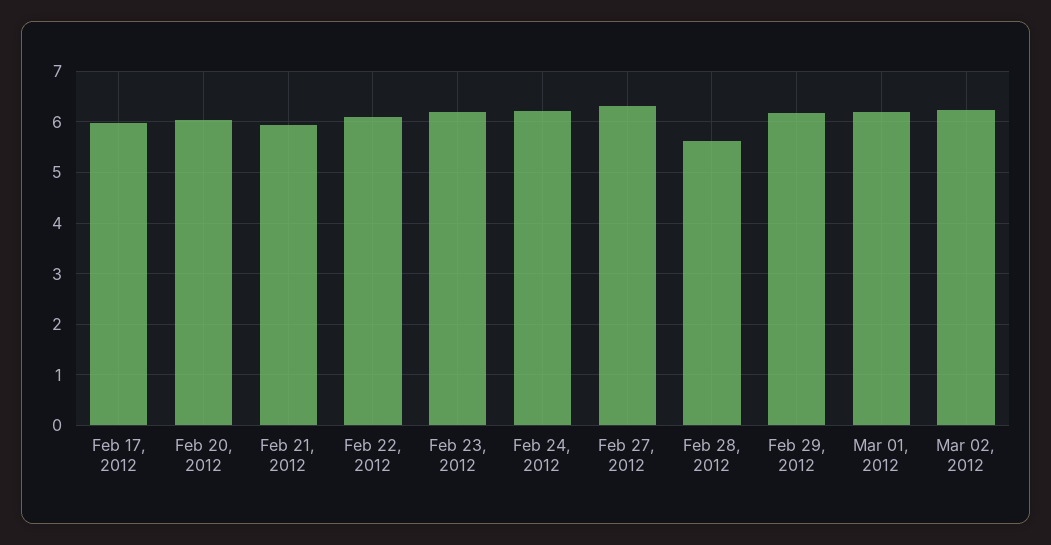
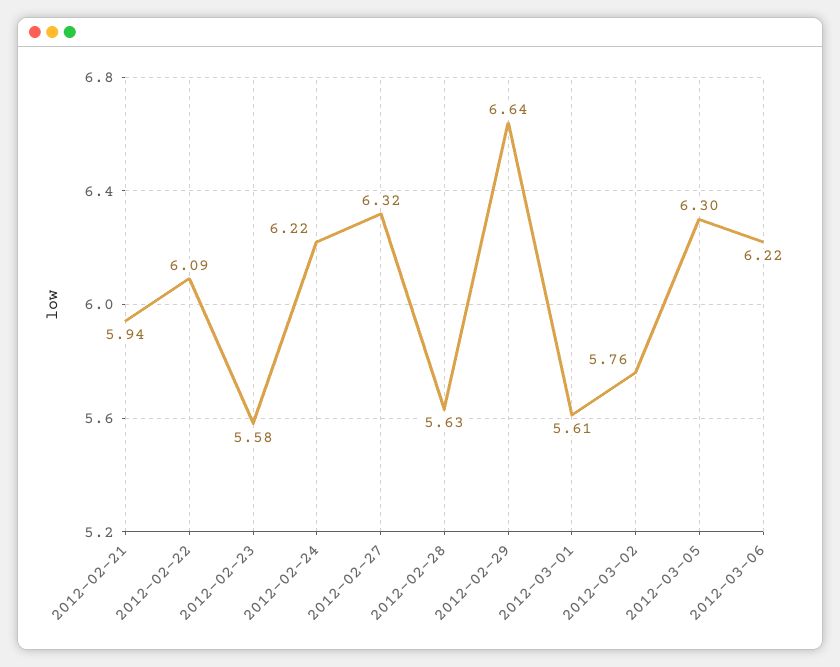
Feb 17, 2012: 6 -> none
Feb 20, 2012: 6 -> none
Feb 23, 2012: 6.2 -> 5.58
Feb 29, 2012: 6.2 -> 6.64
Mar 01, 2012: 6.2 -> 5.61
Mar 02, 2012: 6.2 -> 5.76
2012-03-05: none -> 6.3
2012-03-06: none -> 6.22

